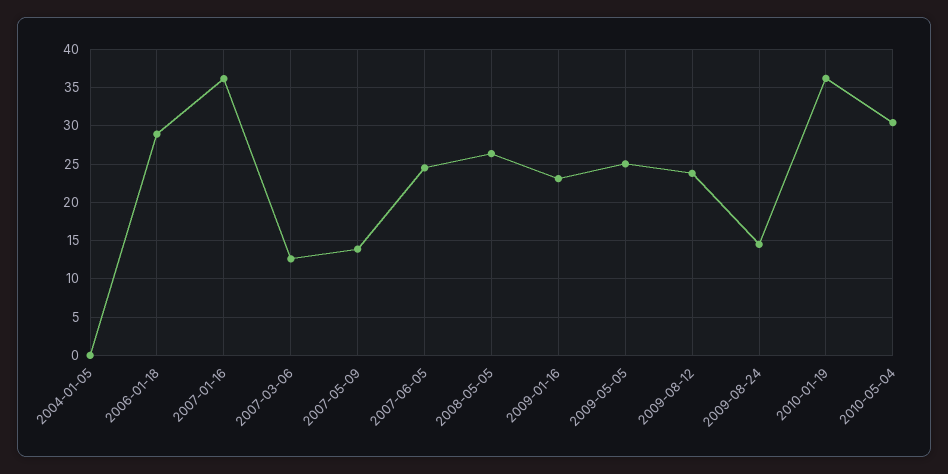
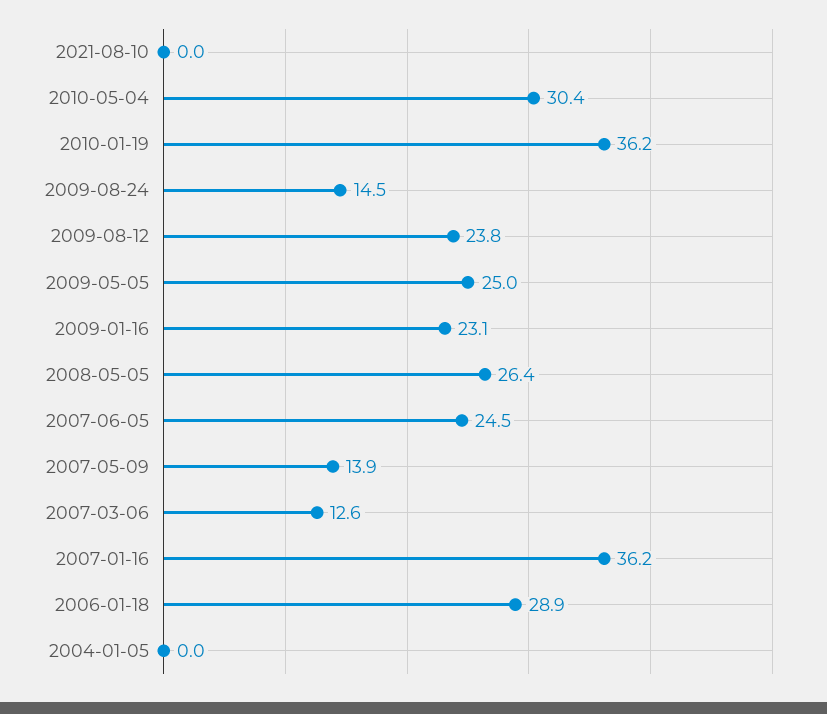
2021-08-10: none -> 0

